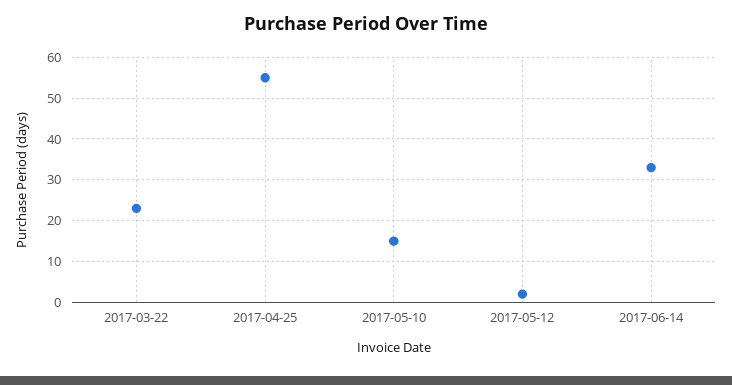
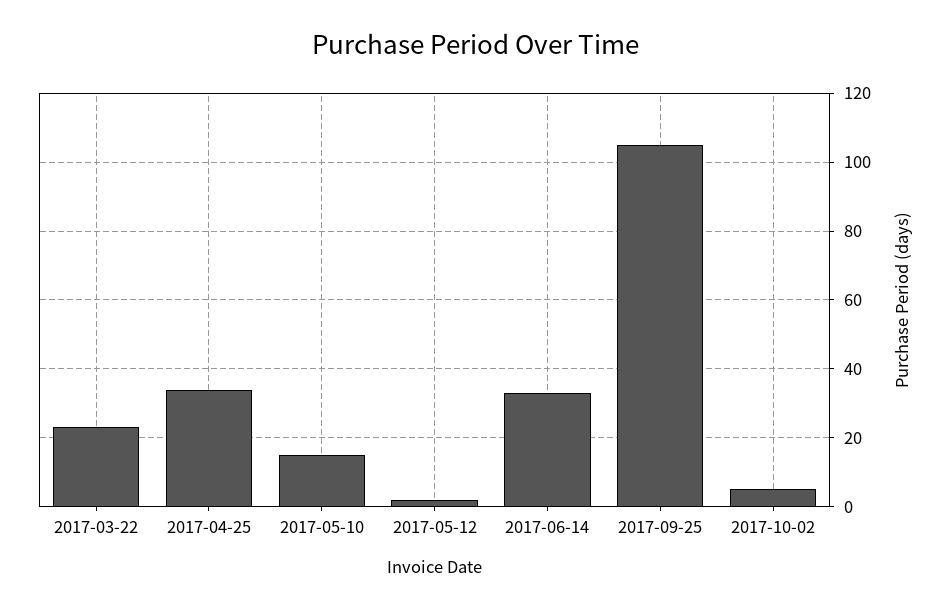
2017-04-25: 55 -> 35
2017-09-25: none -> 105
2017-10-02: none -> 5

